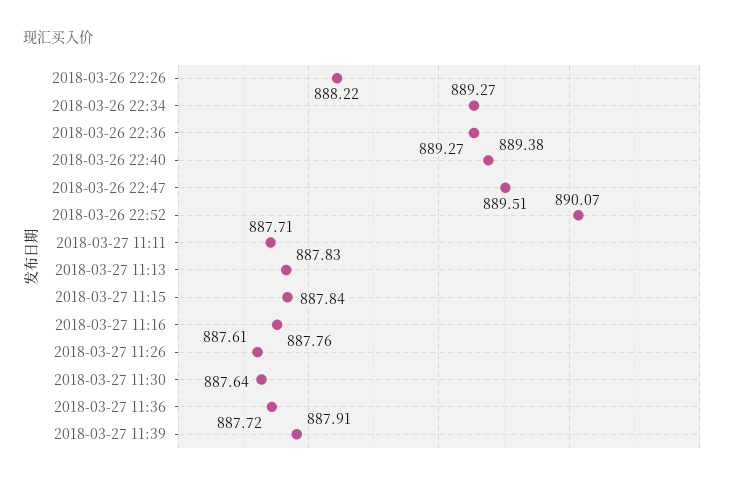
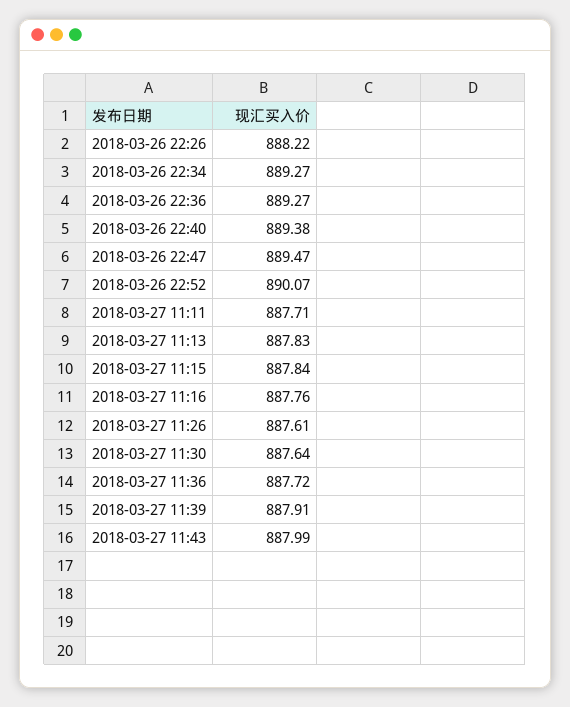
2018-03-26 22:47: 889.51 -> 889.47
2018-03-27 11:43: none -> 887.99

